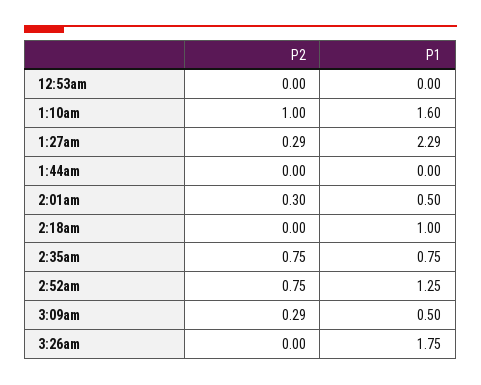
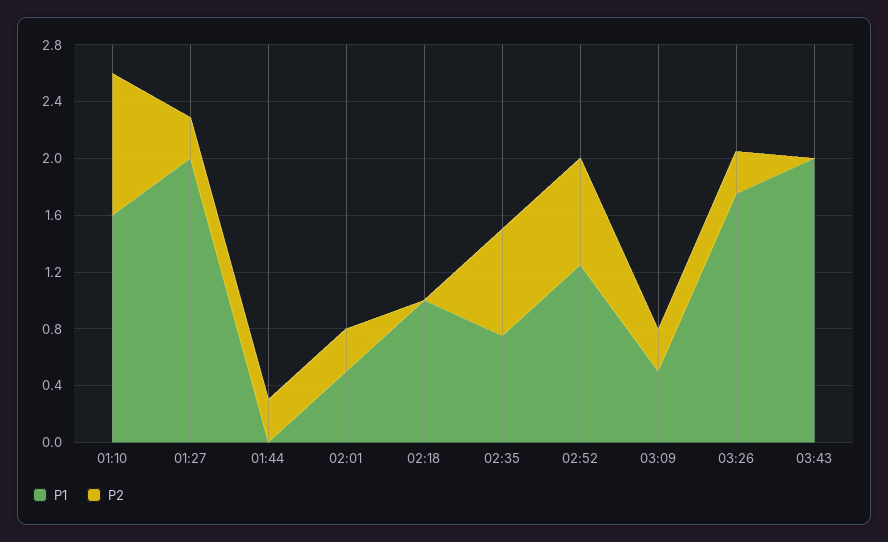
P2, 12:53am: 0 -> none
P1, 12:53am: 0 -> none
P1, 1:27am: 2.29 -> 2
P2, 1:44am: 0 -> 0.3
P2, 3:26am: 0 -> 0.3
P1, 03:43: none -> 2
P2, 03:43: none -> 0

